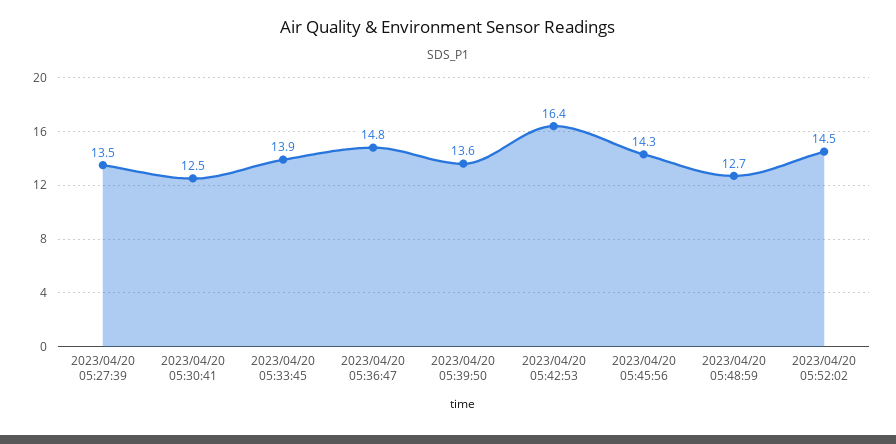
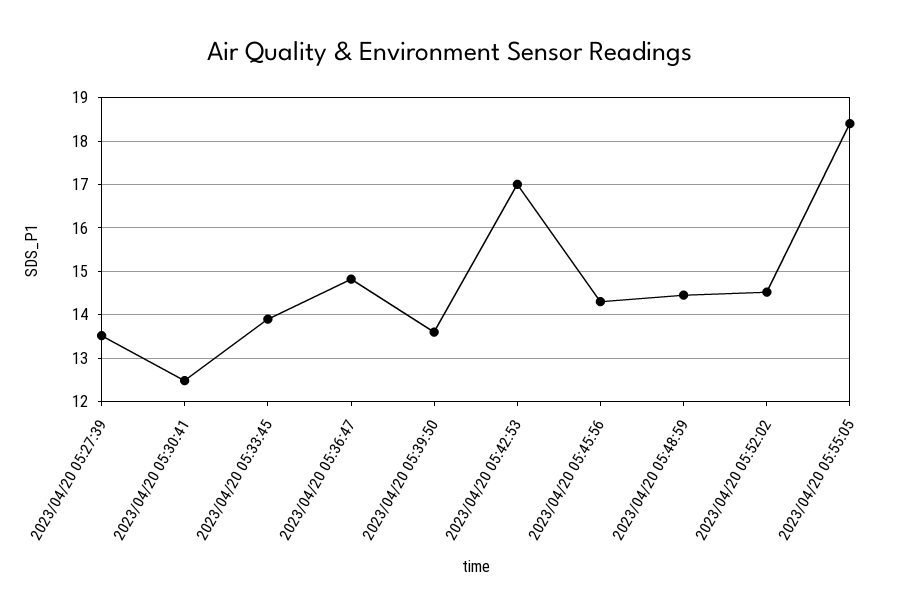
2023/04/20 05:42:53: 16.4 -> 17
2023/04/20 05:48:59: 12.7 -> 14.4
2023/04/20 05:55:05: none -> 18.4

